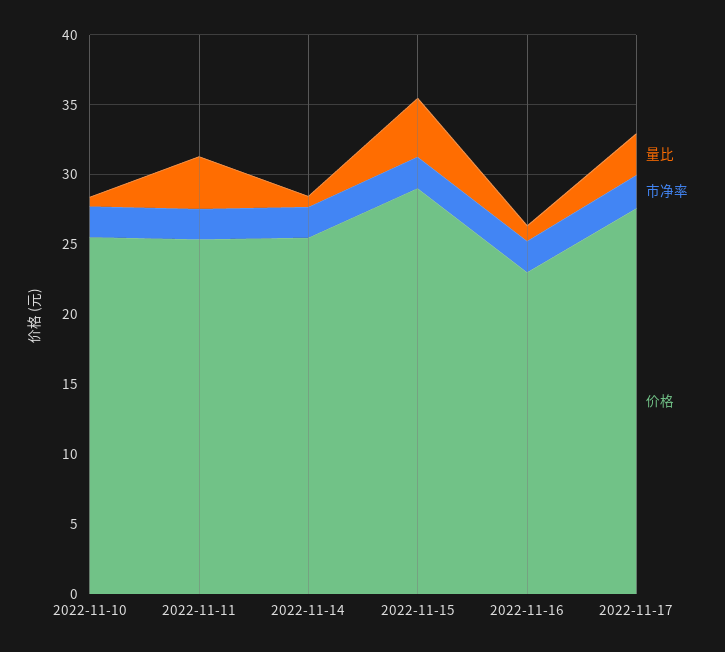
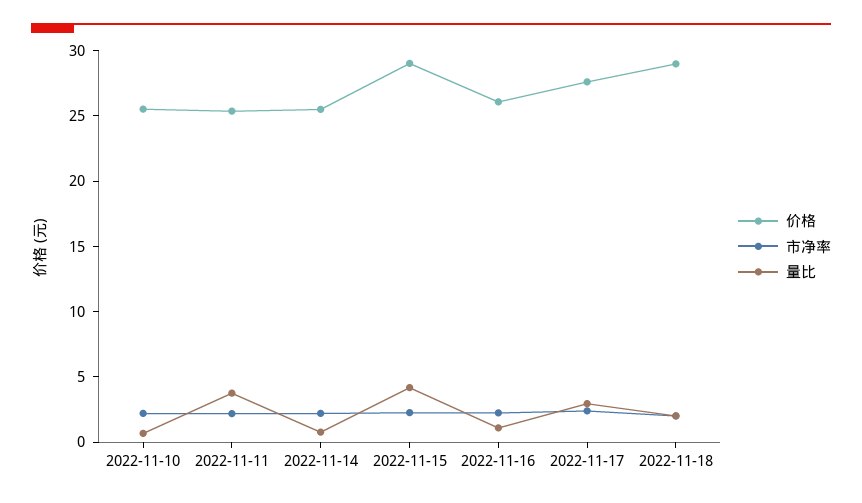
价格, 2022-11-16: 23 -> 26
价格, 2022-11-18: none -> 29
市净率, 2022-11-18: none -> 2
量比, 2022-11-18: none -> 2

